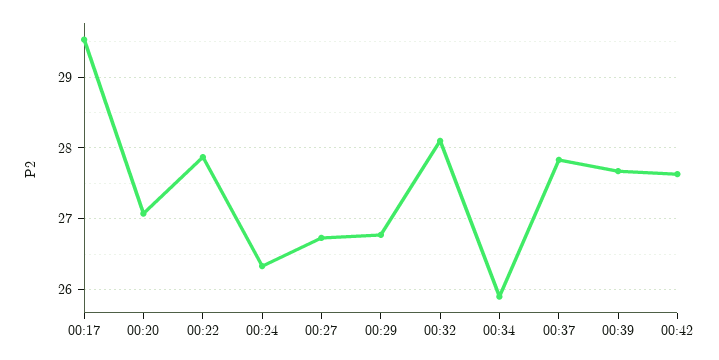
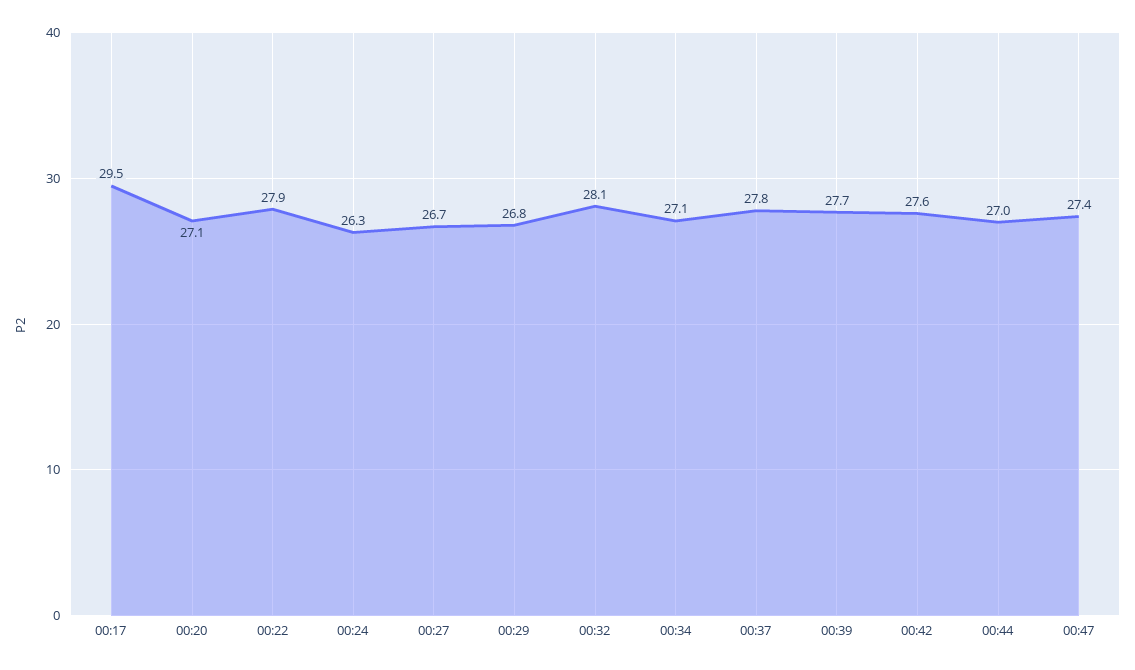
00:34: 25.9 -> 27.1
00:44: none -> 27
00:47: none -> 27.4

